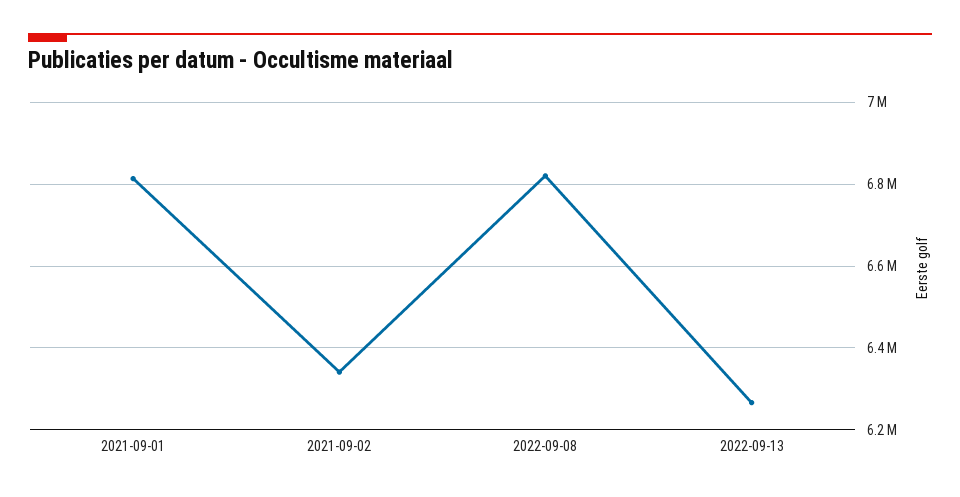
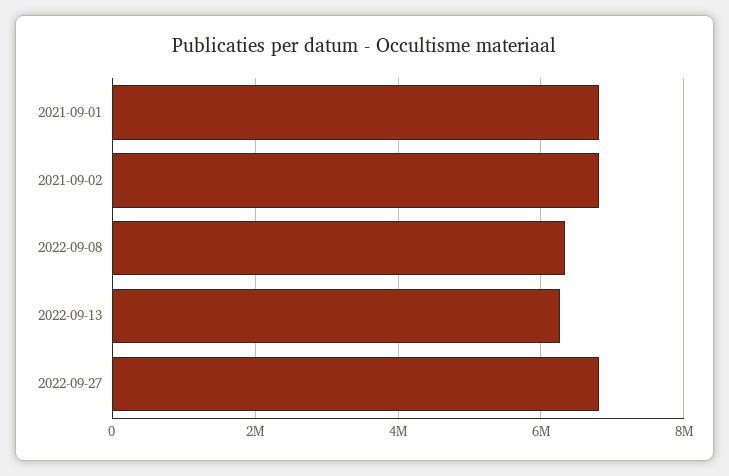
2021-09-02: 6340000 -> 6800000
2022-09-08: 6820000 -> 6400000
2022-09-27: none -> 6800000

